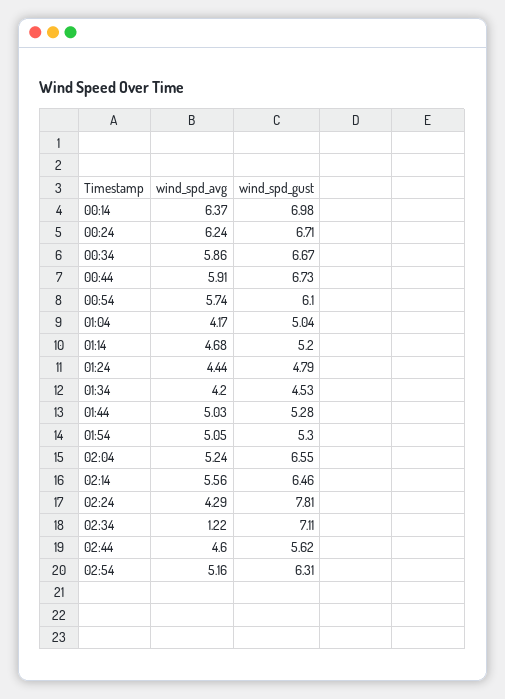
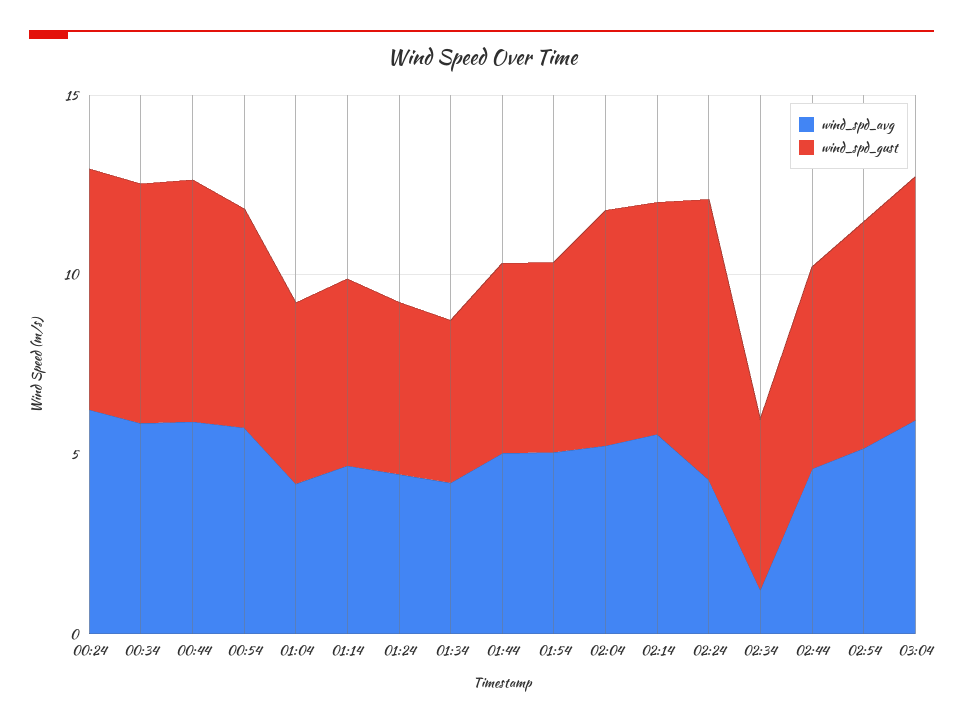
wind_spd_avg, 00:14: 6.37 -> none
wind_spd_gust, 00:14: 6.98 -> none
wind_spd_gust, 02:34: 7.11 -> 5
wind_spd_avg, 03:04: none -> 6
wind_spd_gust, 03:04: none -> 7

